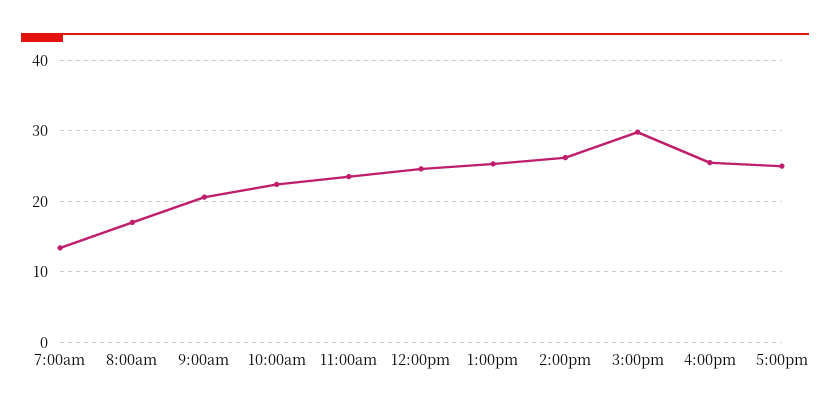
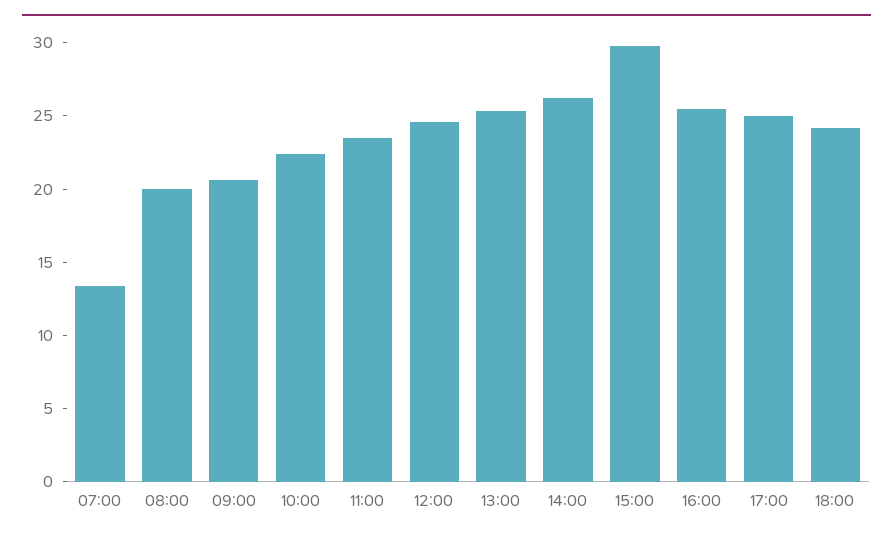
8:00am: 17 -> 20
18:00: none -> 24

